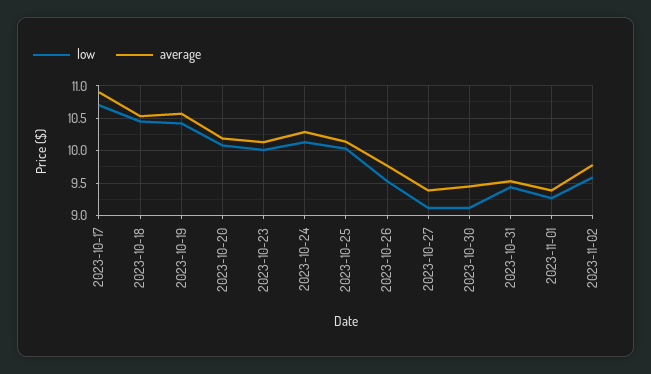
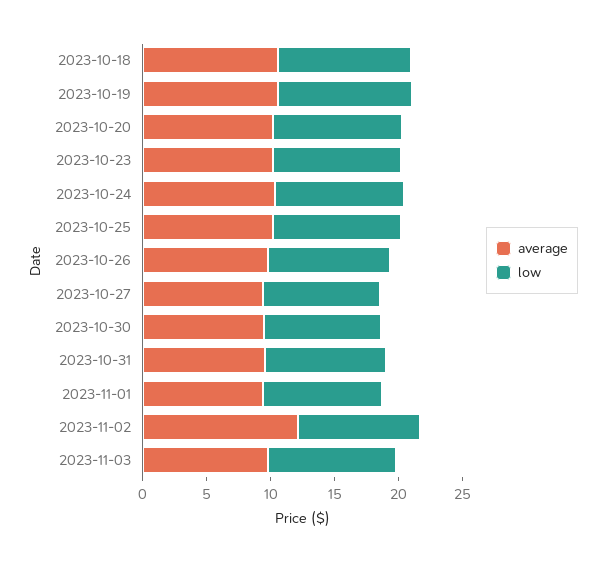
low, 2023-10-17: 10.7 -> none
average, 2023-10-17: 10.9 -> none
average, 2023-11-02: 9.8 -> 12
average, 2023-11-03: none -> 10
low, 2023-11-03: none -> 10

